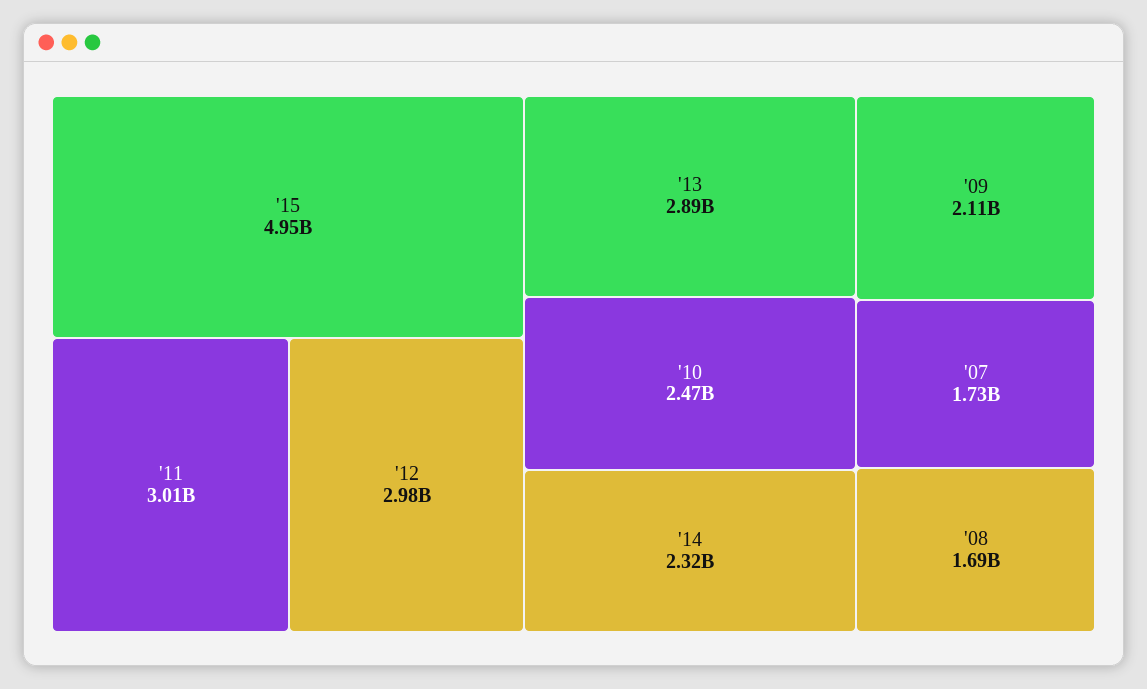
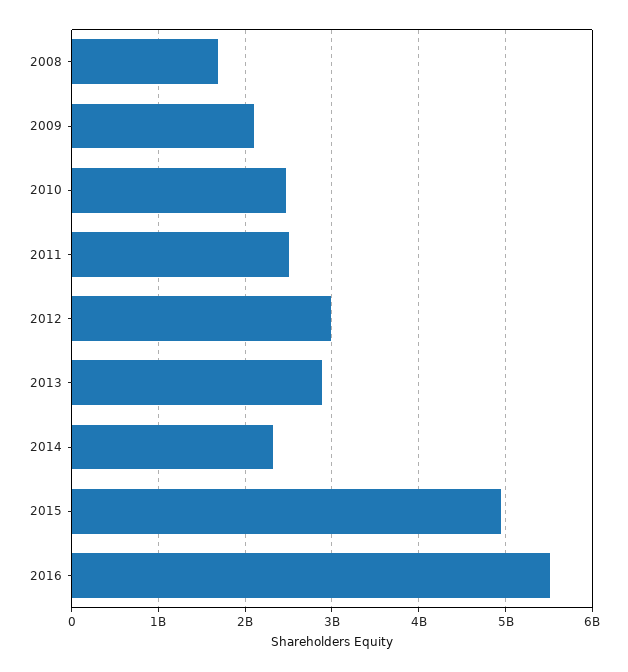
'11: 3010000000 -> 2500000000
'07: 1730000000 -> none
2016: none -> 5500000000

